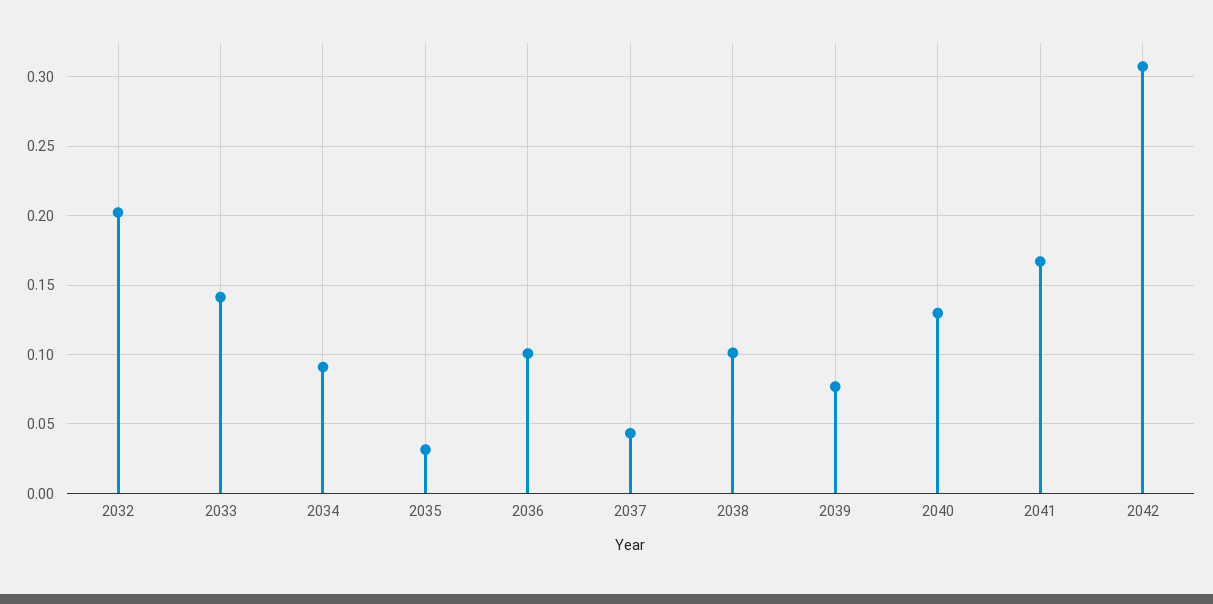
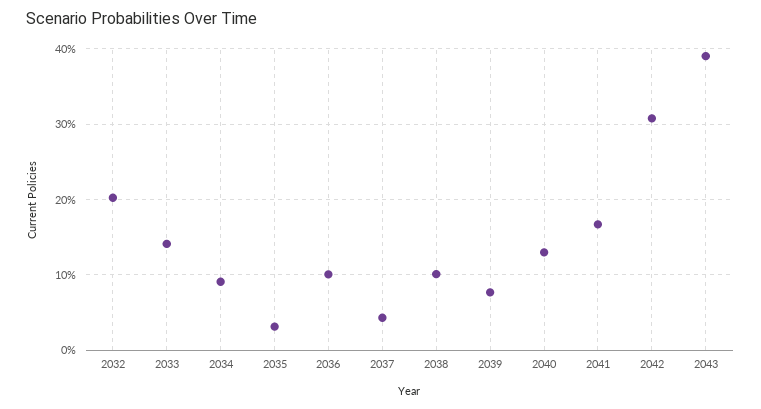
2043: none -> 0.39

